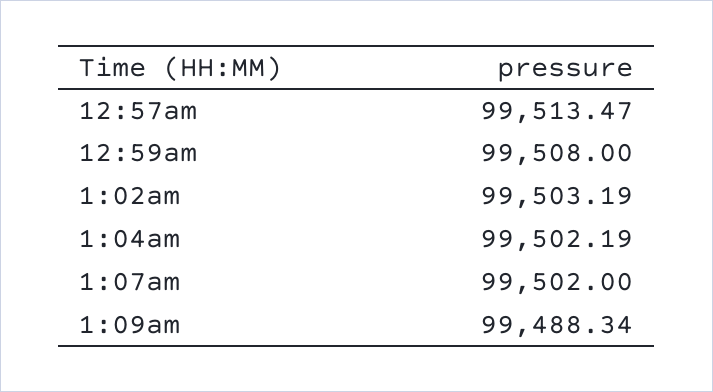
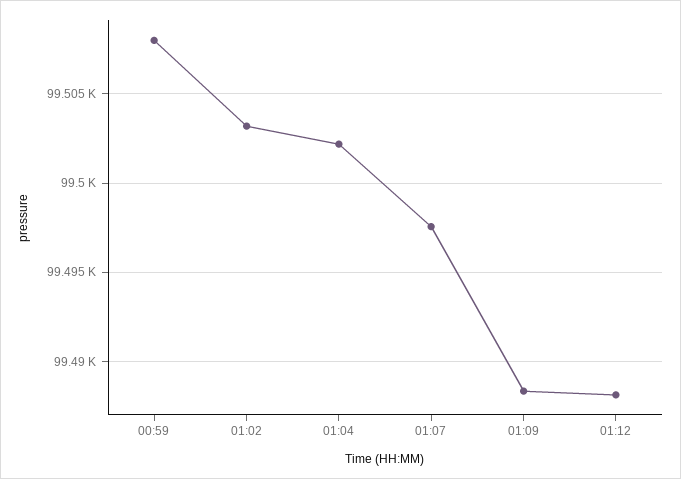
12:57am: 99513.47 -> none
1:07am: 99502 -> 99497.5
01:12: none -> 99488

